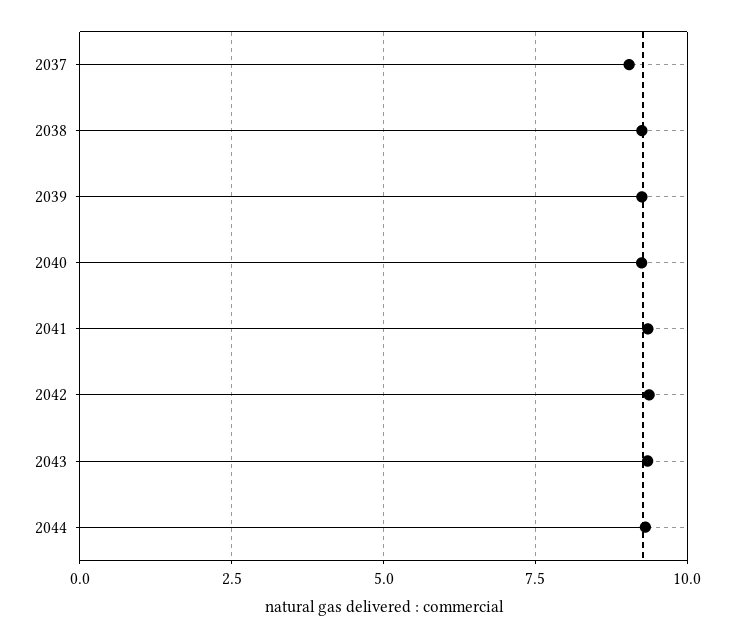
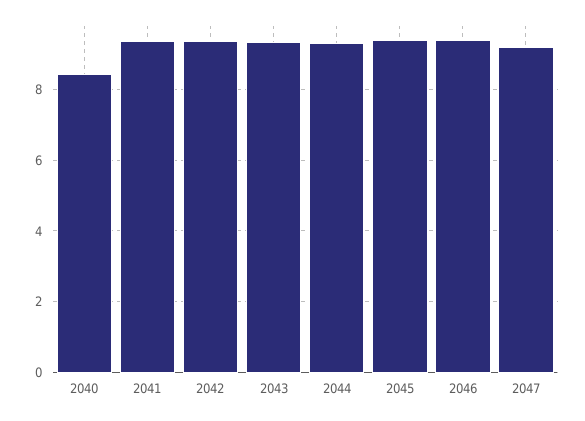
2037: 9 -> none
2038: 9.25 -> none
2039: 9.25 -> none
2040: 9.25 -> 8.4
2045: none -> 9.4
2046: none -> 9.4
2047: none -> 9.2

